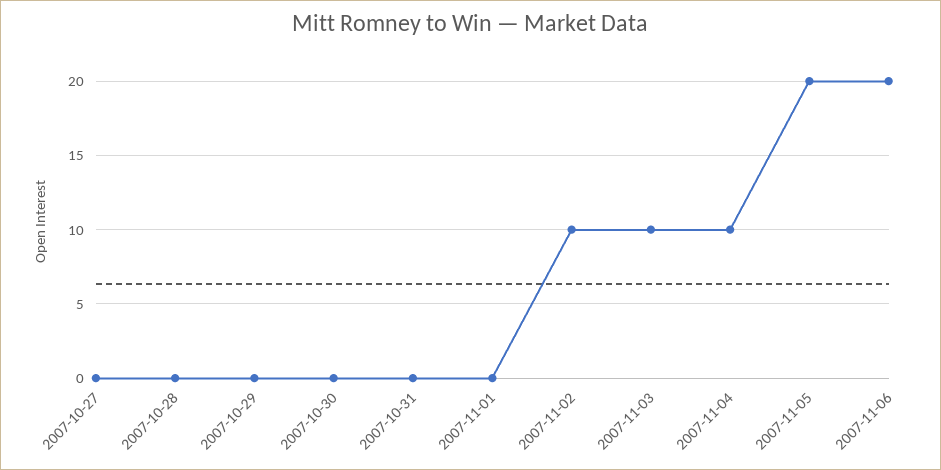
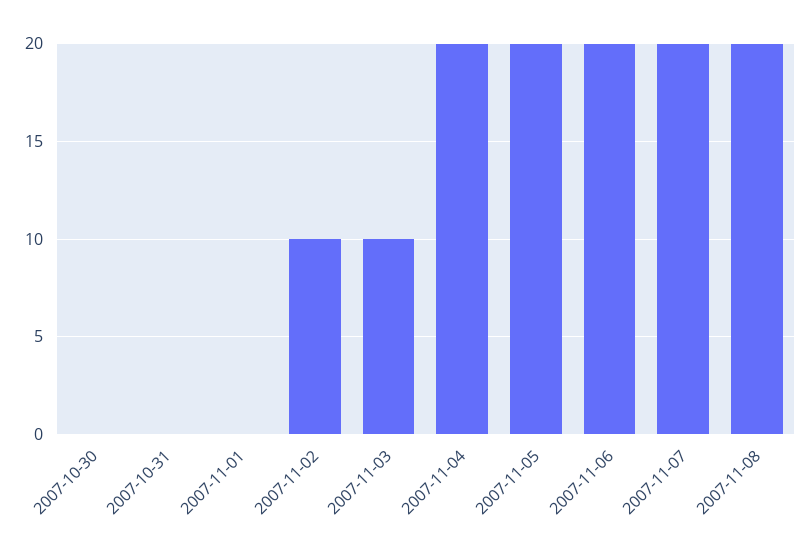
2007-10-27: 0 -> none
2007-10-28: 0 -> none
2007-10-29: 0 -> none
2007-11-04: 10 -> 20
2007-11-07: none -> 20
2007-11-08: none -> 20

